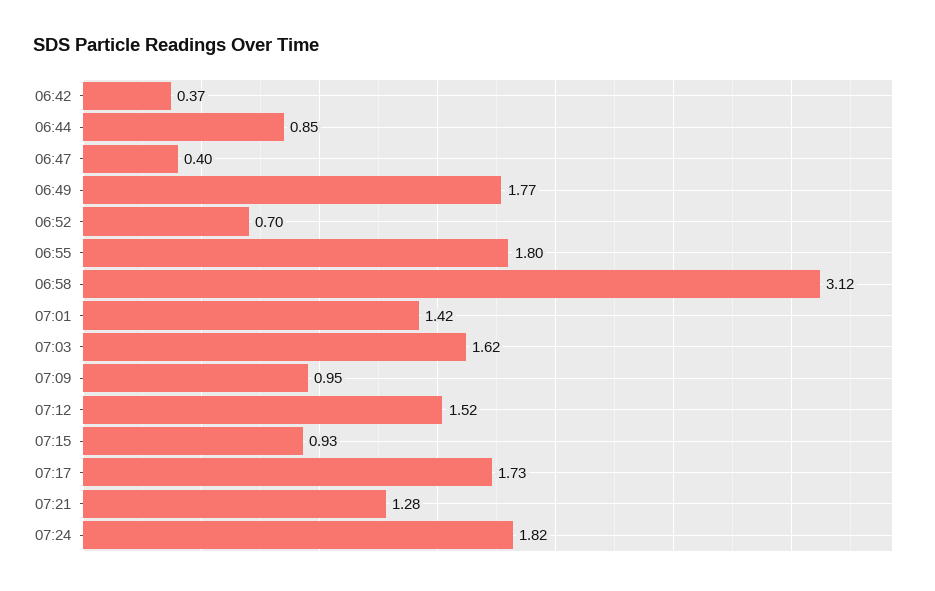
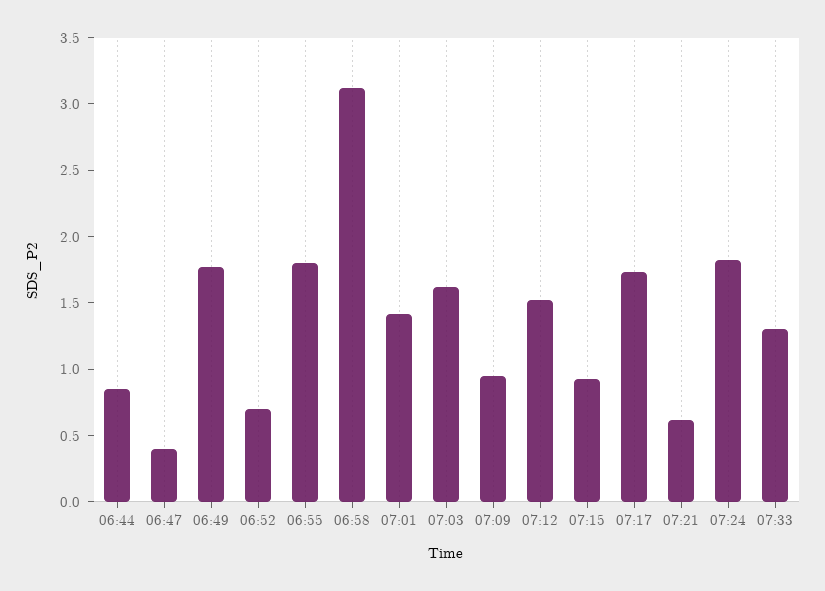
06:42: 0.37 -> none
07:21: 1.28 -> 0.6
07:33: none -> 1.3

